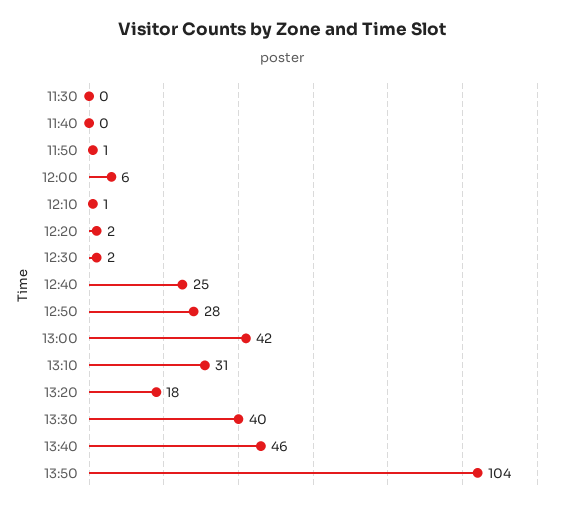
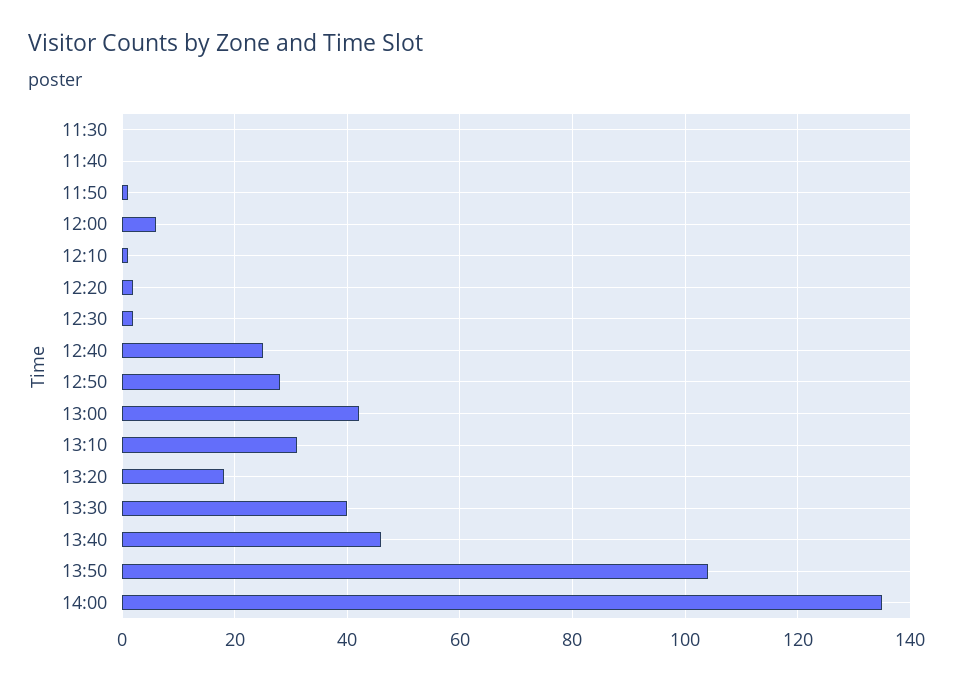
14:00: none -> 135

